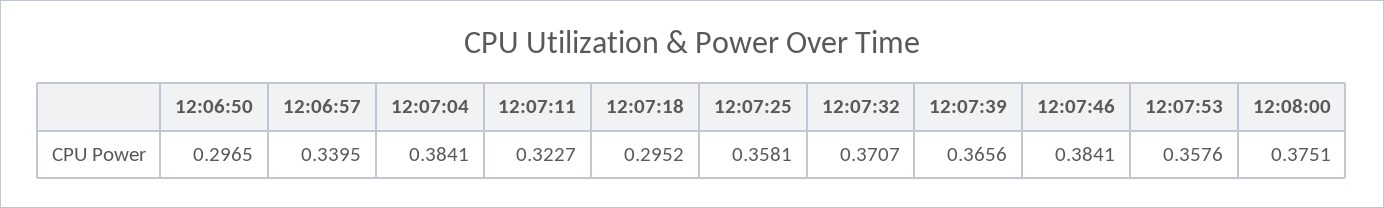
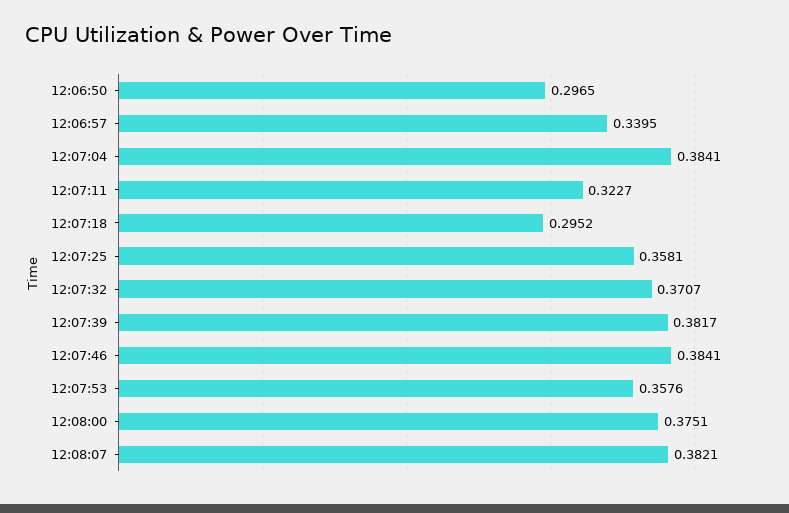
12:07:39: 0.3656 -> 0.3817
12:08:07: none -> 0.3821

